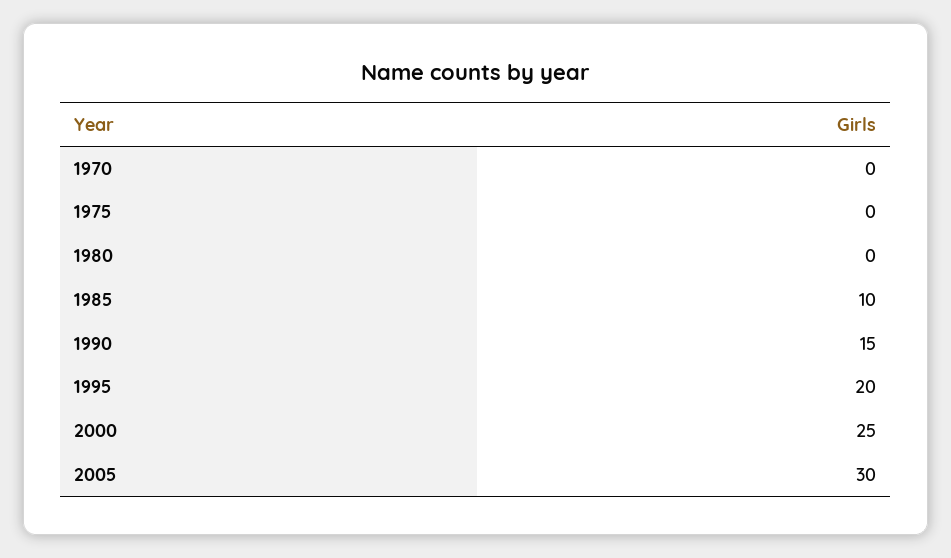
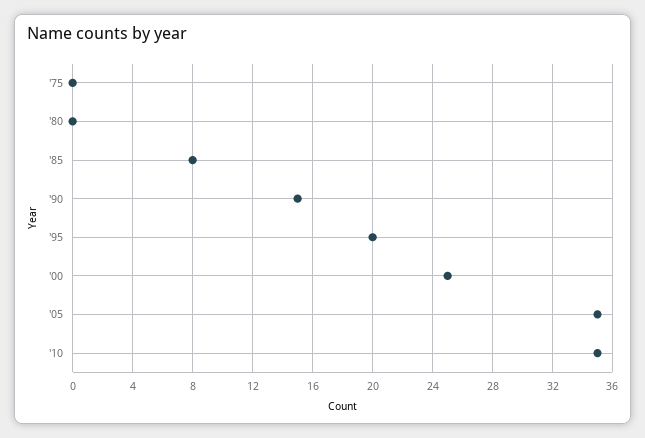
1970: 0 -> none
1985: 10 -> 8
2005: 30 -> 35
'10: none -> 35

